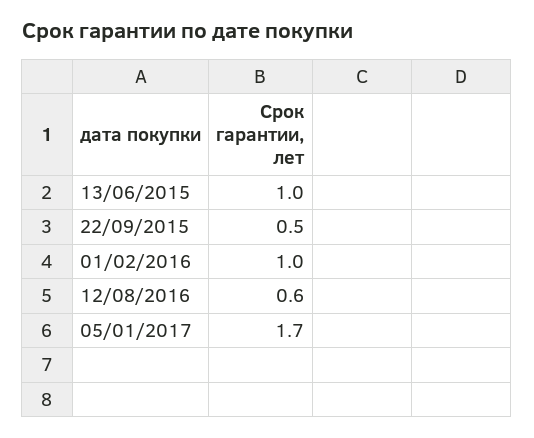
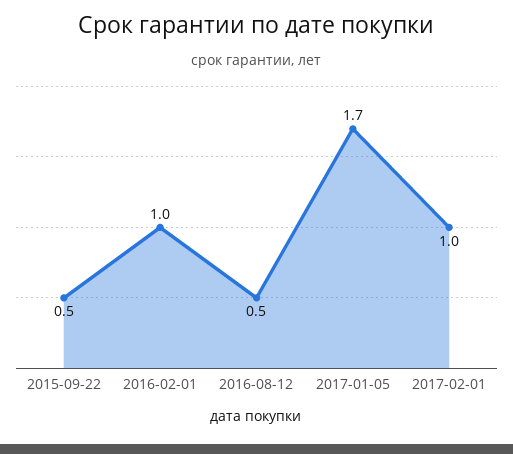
13/06/2015: 1 -> none
12/08/2016: 0.6 -> 0.5
2017-02-01: none -> 1

